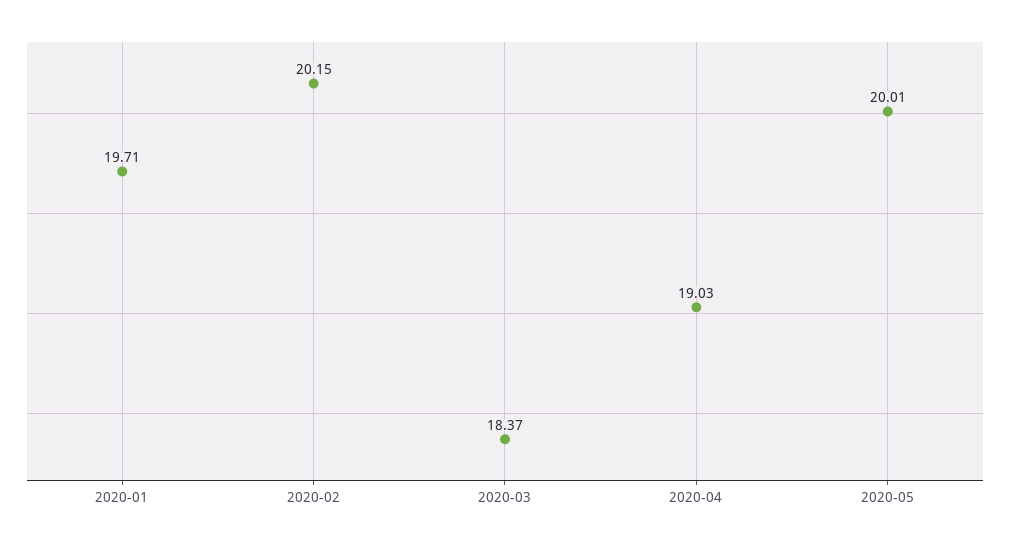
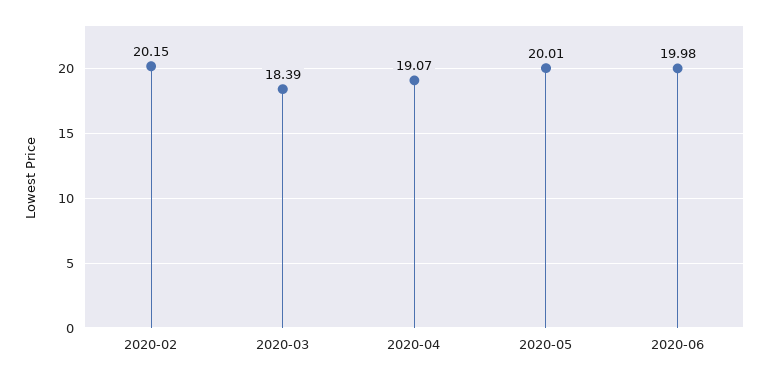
2020-01: 19.71 -> none
2020-03: 18.37 -> 18.39
2020-04: 19.03 -> 19.07
2020-06: none -> 19.98

